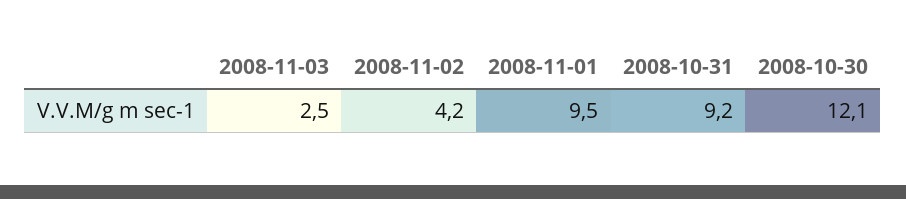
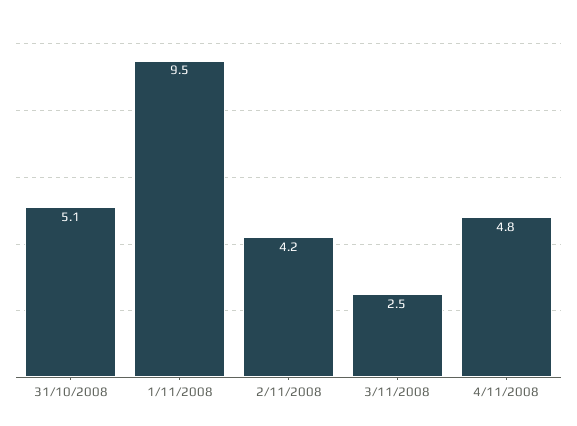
2008-10-31: 9.2 -> 5.1
2008-10-30: 12.1 -> none
4/11/2008: none -> 4.8

